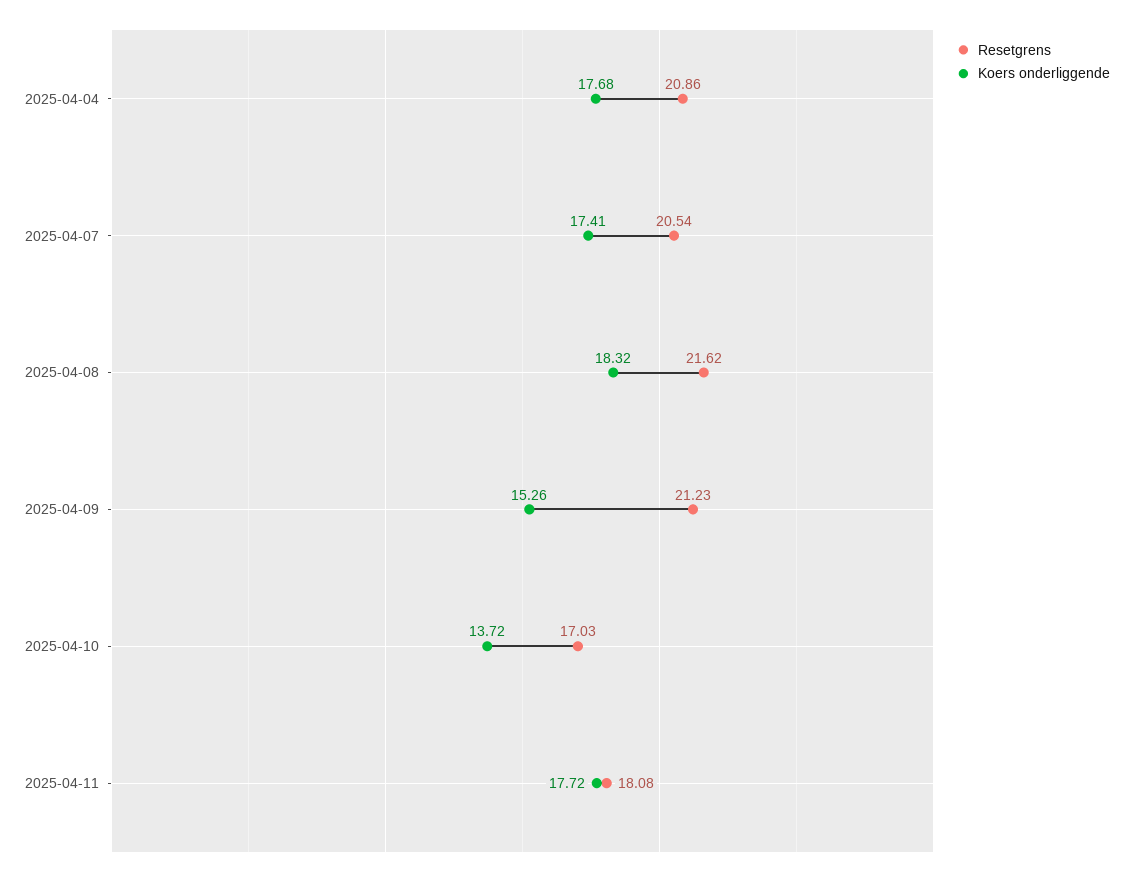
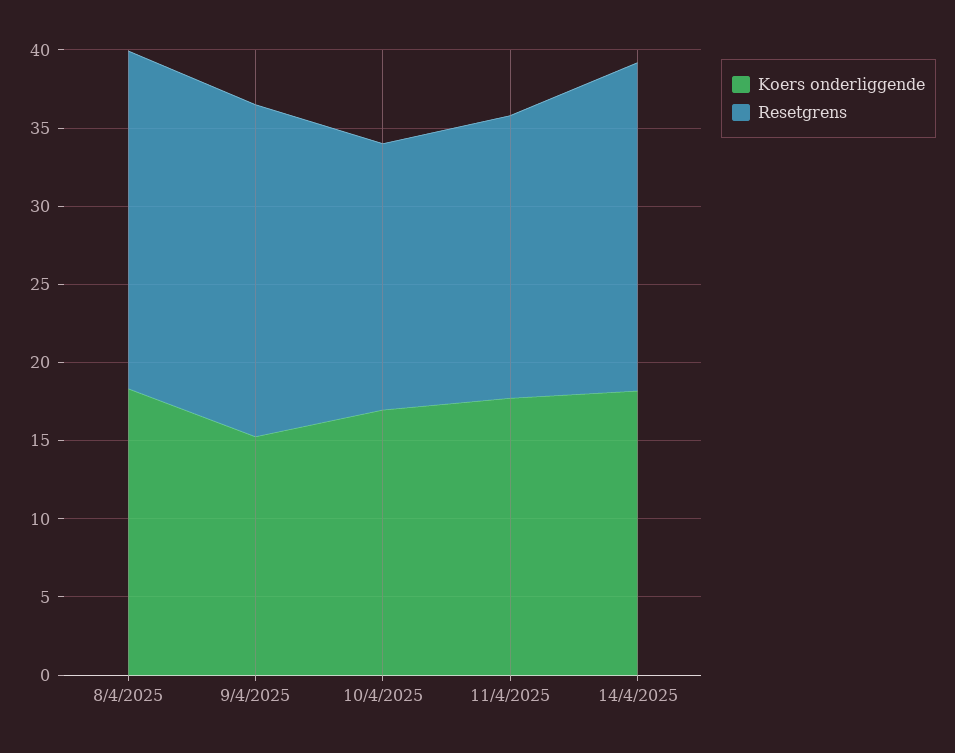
Resetgrens, 2025-04-04: 20.86 -> none
Koers onderliggende, 2025-04-04: 17.68 -> none
Resetgrens, 2025-04-07: 20.54 -> none
Koers onderliggende, 2025-04-07: 17.41 -> none
Koers onderliggende, 2025-04-10: 13.72 -> 17
Koers onderliggende, 14/4/2025: none -> 18
Resetgrens, 14/4/2025: none -> 21

